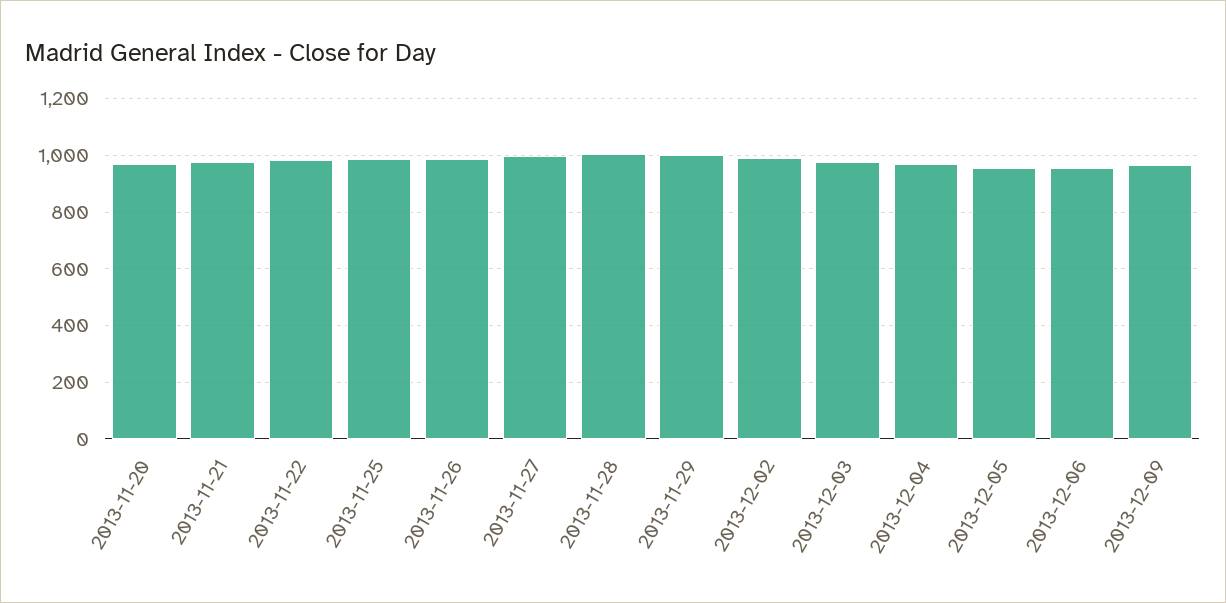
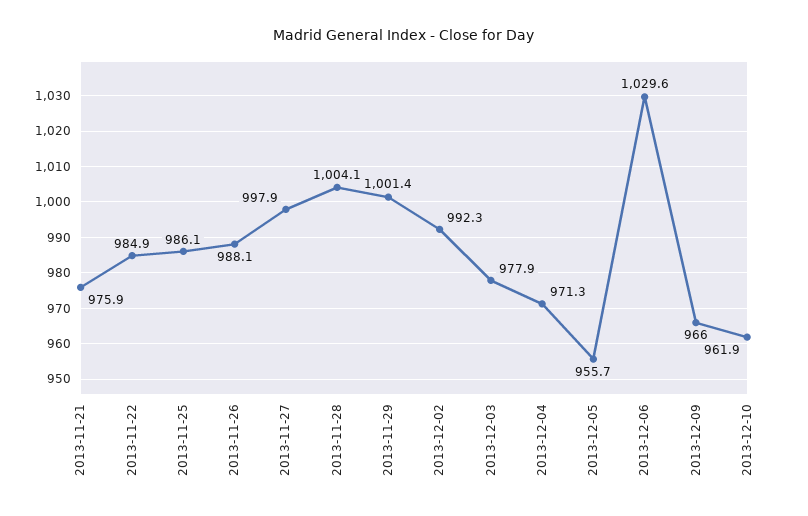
2013-11-20: 975 -> none
2013-12-06: 950 -> 1029.6
2013-12-10: none -> 961.9

